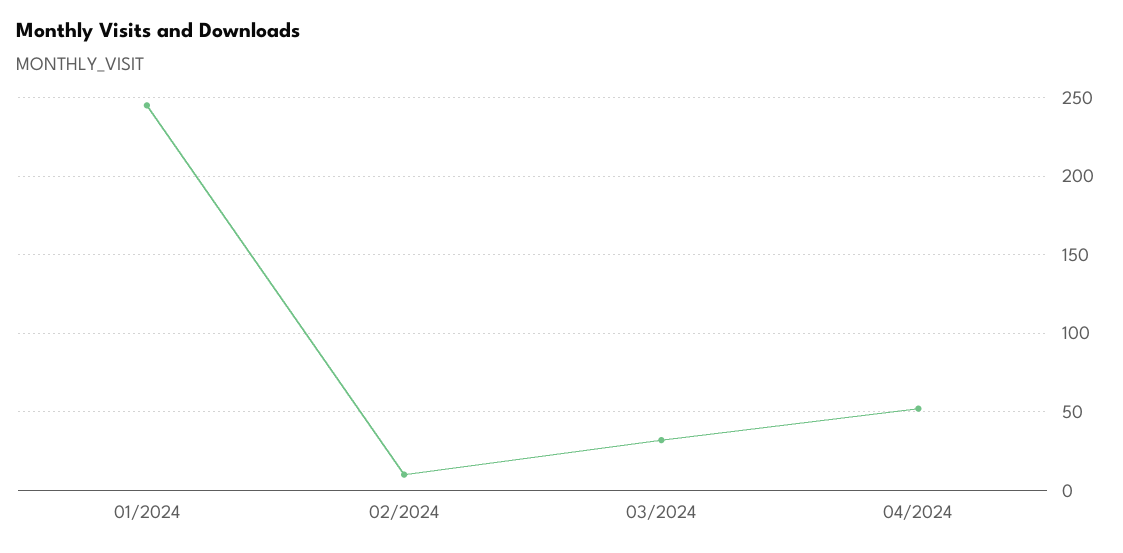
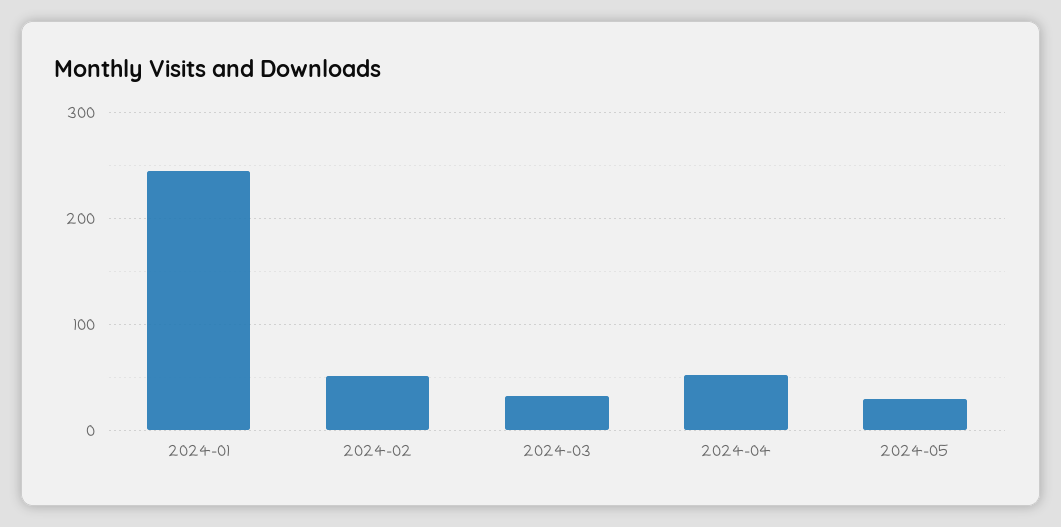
02/2024: 10 -> 50
2024-05: none -> 30

